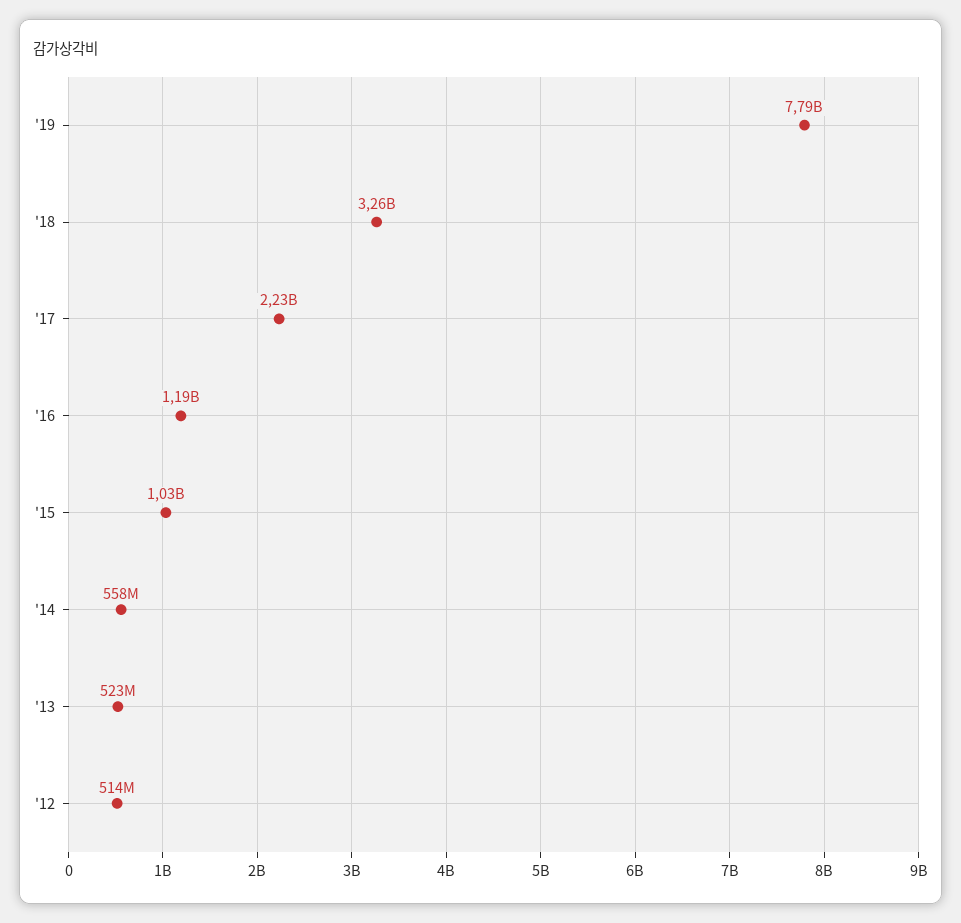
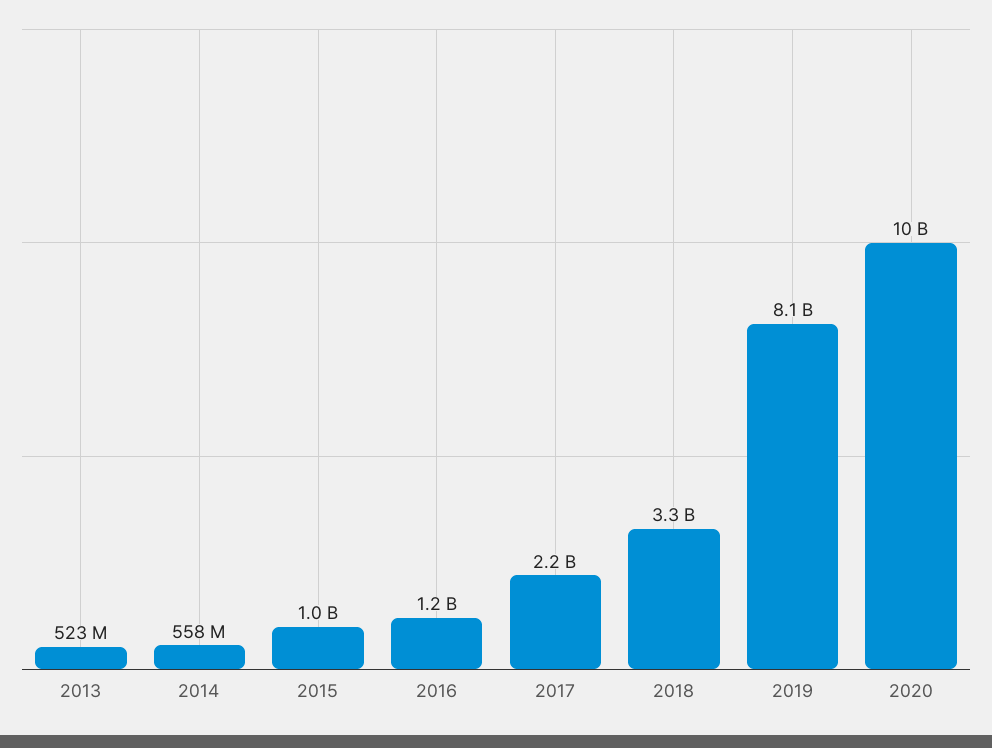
'19: 7790000000 -> 8100000000
'12: 514000000 -> none
2020: none -> 10000000000

